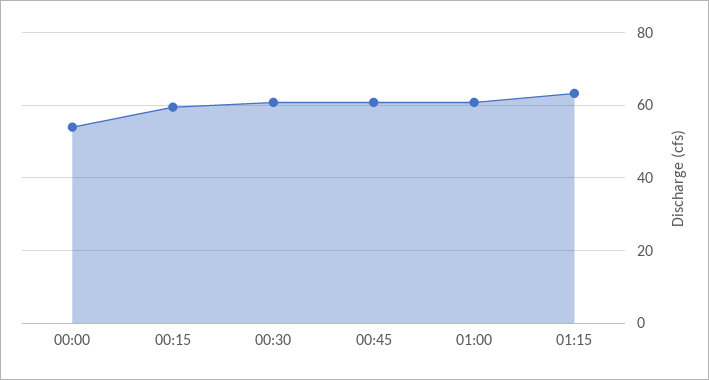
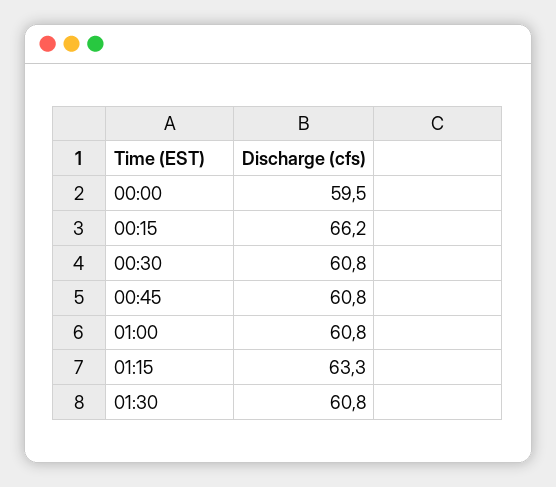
00:00: 54 -> 59.5
00:15: 60 -> 66.2
01:30: none -> 60.8

